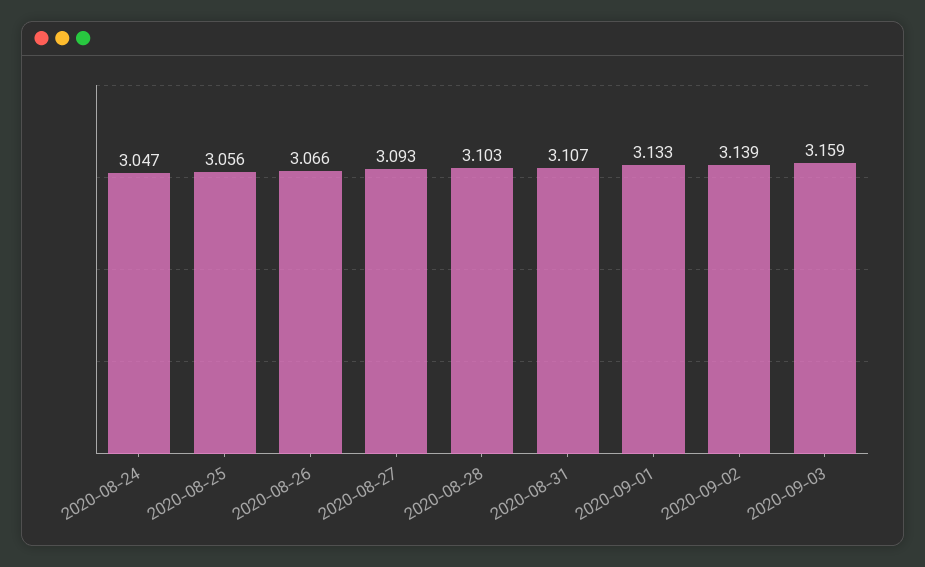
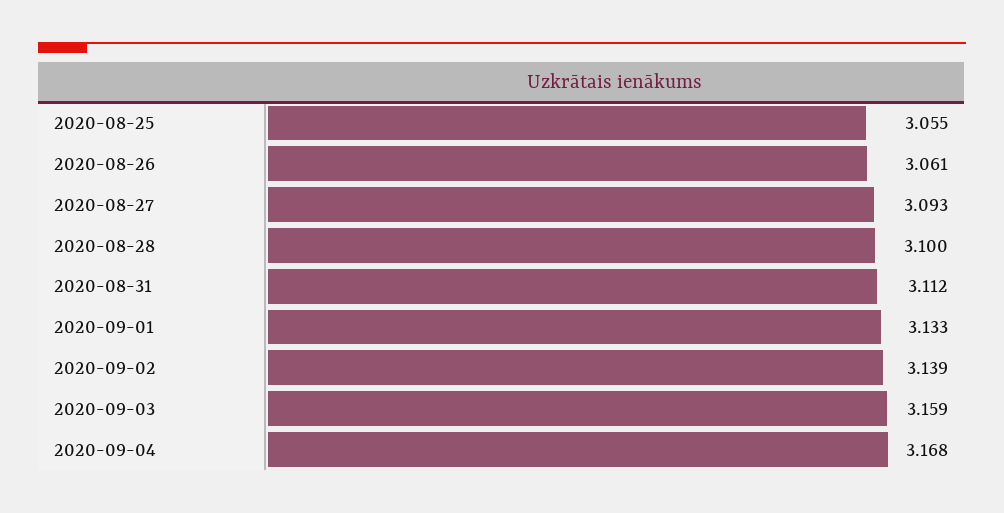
2020-08-24: 3.047 -> none
2020-08-25: 3.056 -> 3.055
2020-08-26: 3.066 -> 3.061
2020-08-28: 3.103 -> 3.1
2020-08-31: 3.107 -> 3.112
2020-09-04: none -> 3.168

